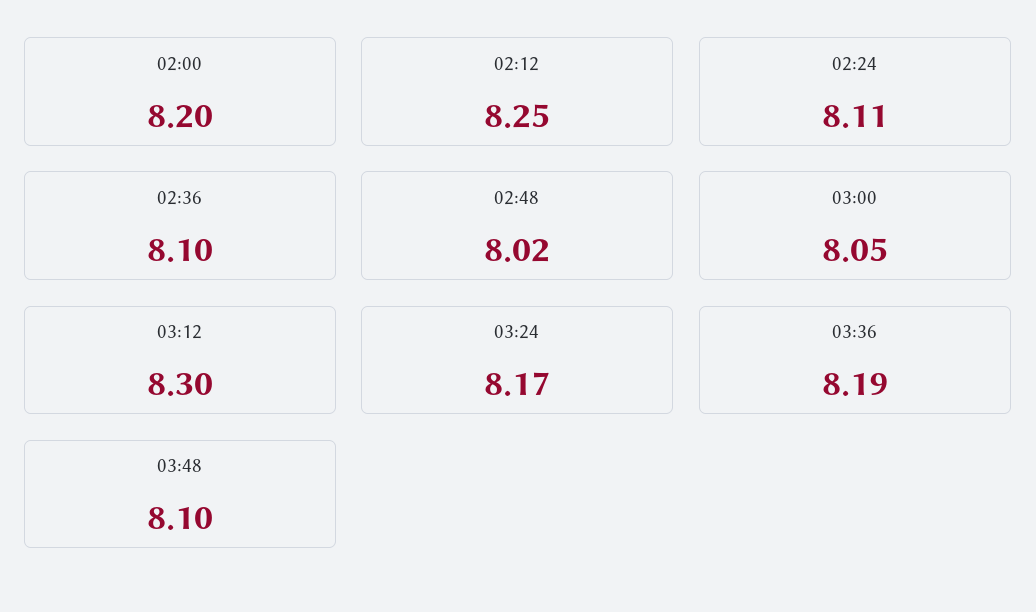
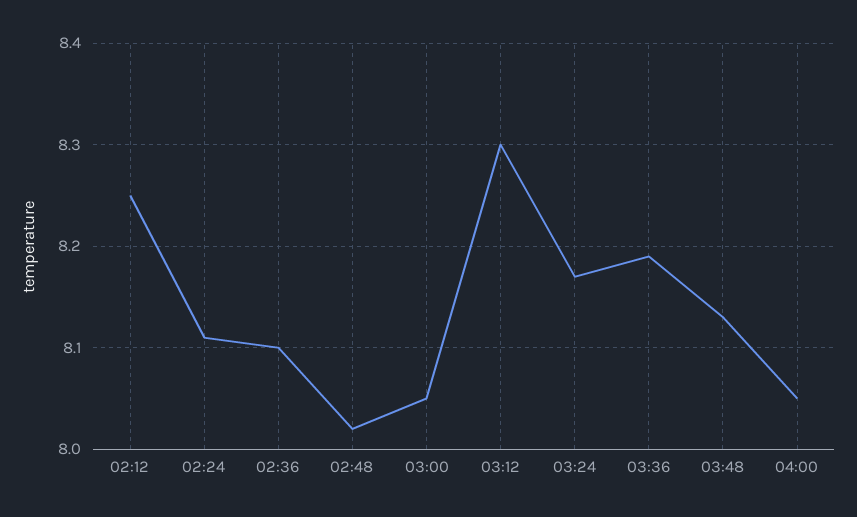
02:00: 8.2 -> none
03:48: 8.1 -> 8.13
04:00: none -> 8.05

